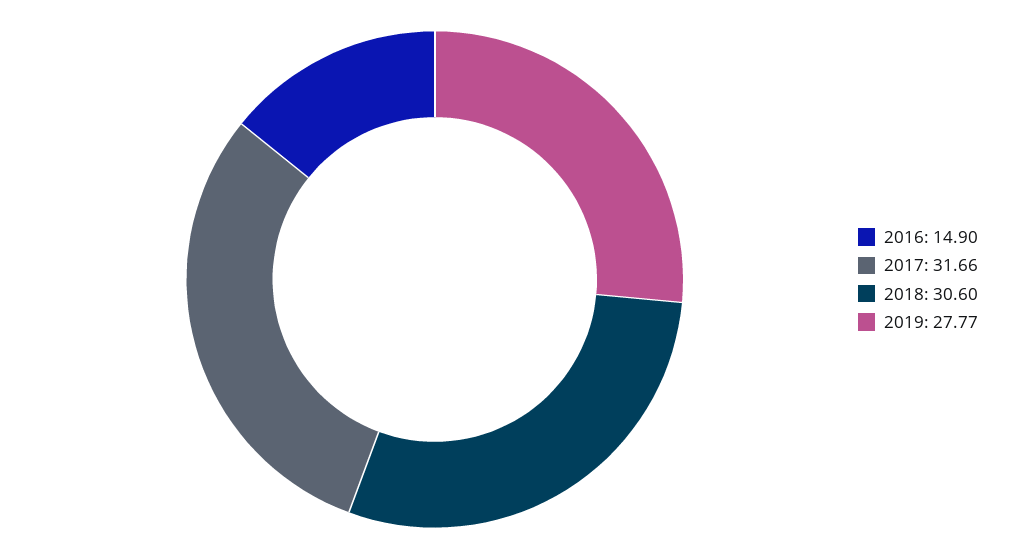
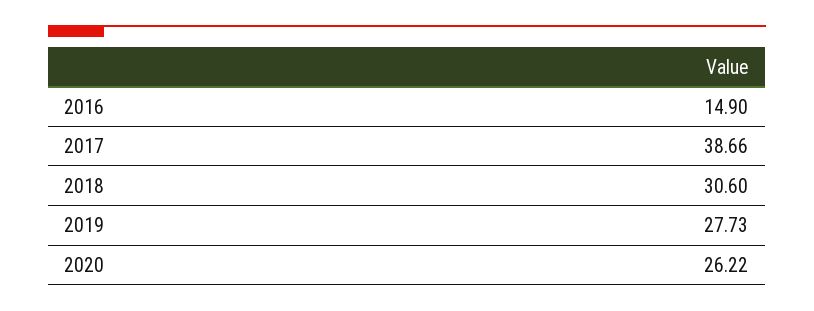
2017: 31.66 -> 38.66
2019: 27.77 -> 27.73
2020: none -> 26.22

